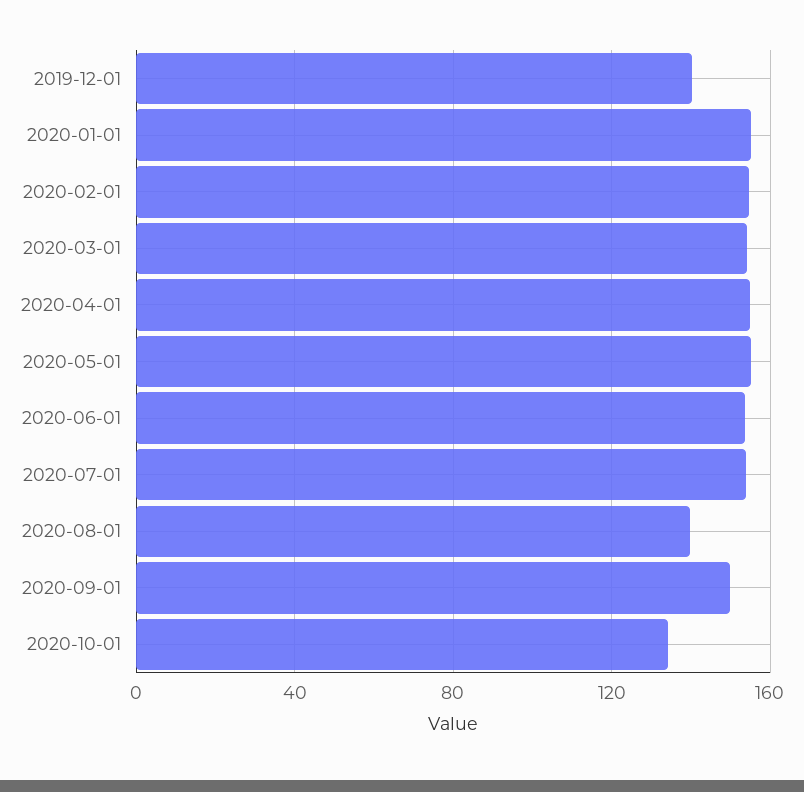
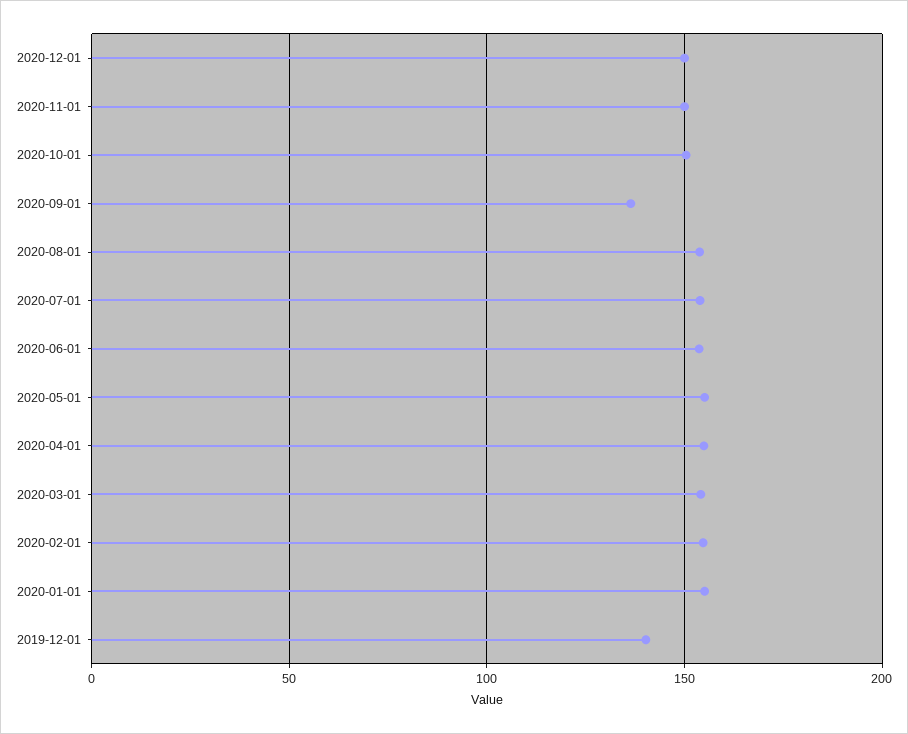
2020-08-01: 140 -> 155
2020-09-01: 150 -> 135
2020-10-01: 135 -> 150
2020-12-01: none -> 150
2020-11-01: none -> 150

